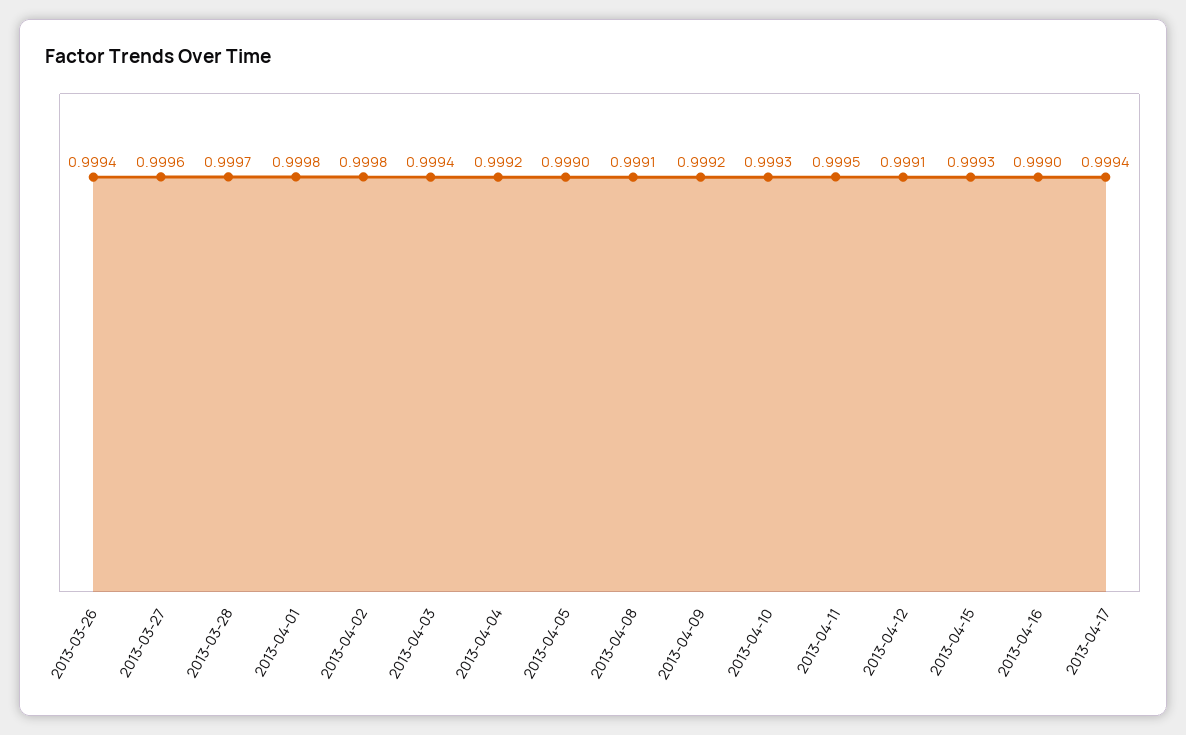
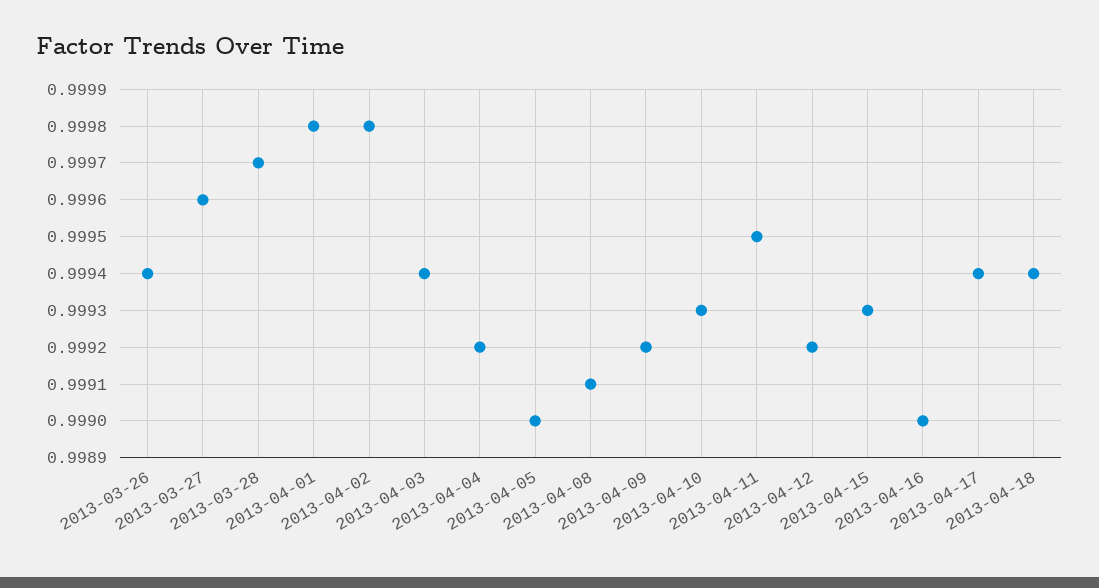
2013-04-12: 0.9991 -> 0.9992
2013-04-18: none -> 0.9994

